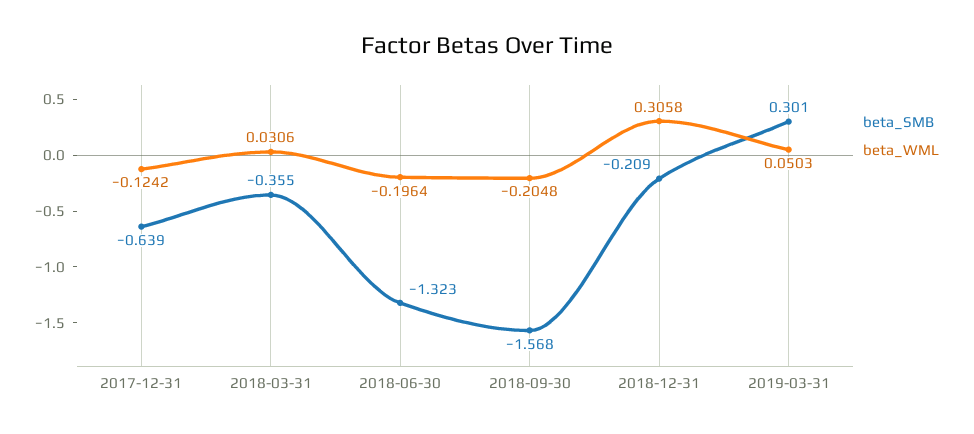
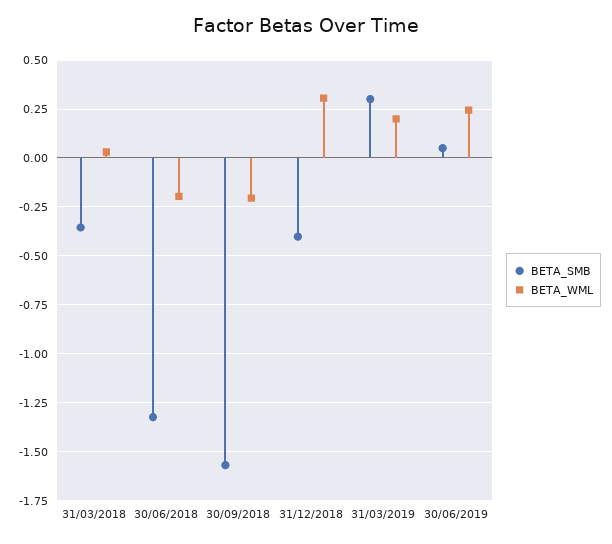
beta_SMB, 2017-12-31: -0.639 -> none
beta_WML, 2017-12-31: -0.1242 -> none
beta_SMB, 2018-12-31: -0.209 -> -0.4
beta_WML, 2019-03-31: 0.0503 -> 0.2
beta_SMB, 30/06/2019: none -> 0.05
beta_WML, 30/06/2019: none -> 0.25

